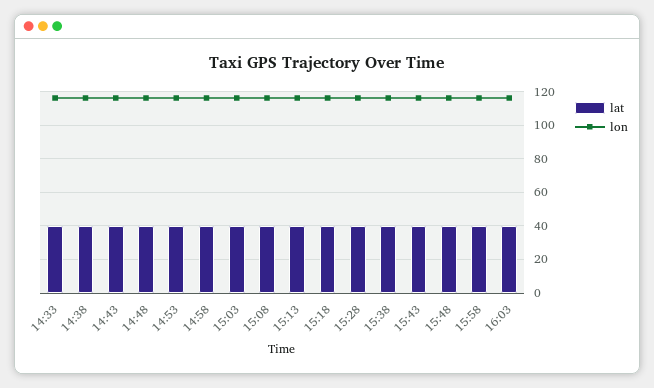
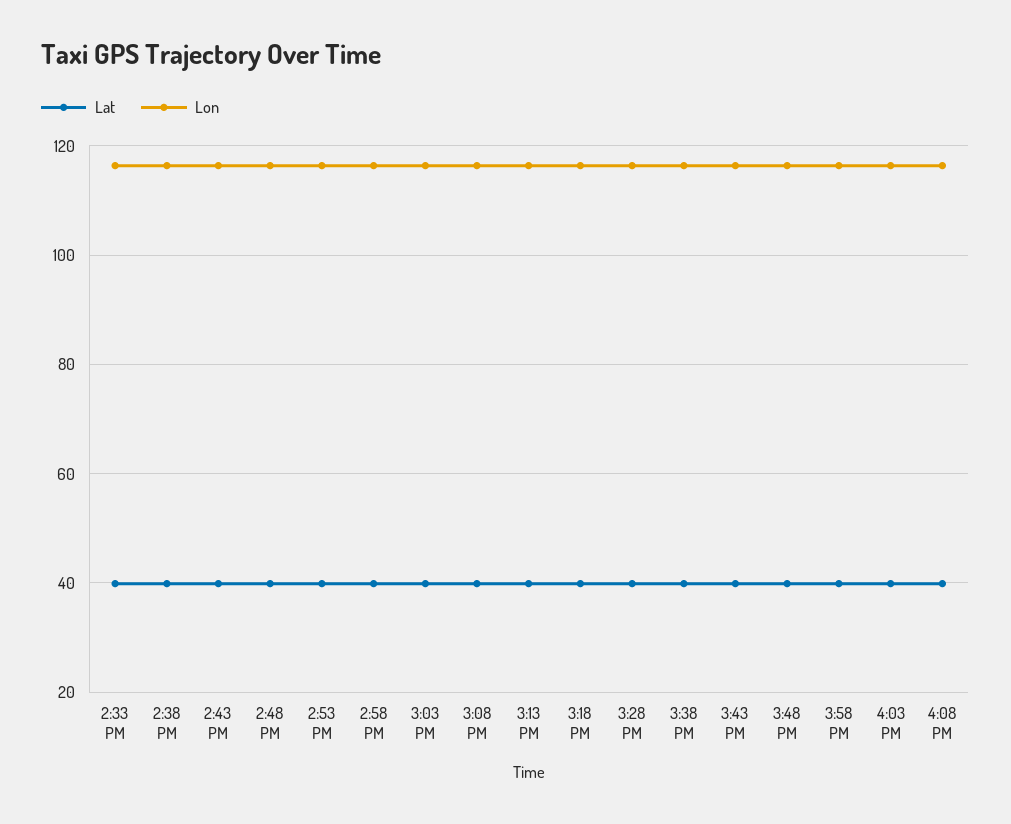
lat, 4:08 PM: none -> 40
lon, 4:08 PM: none -> 116

